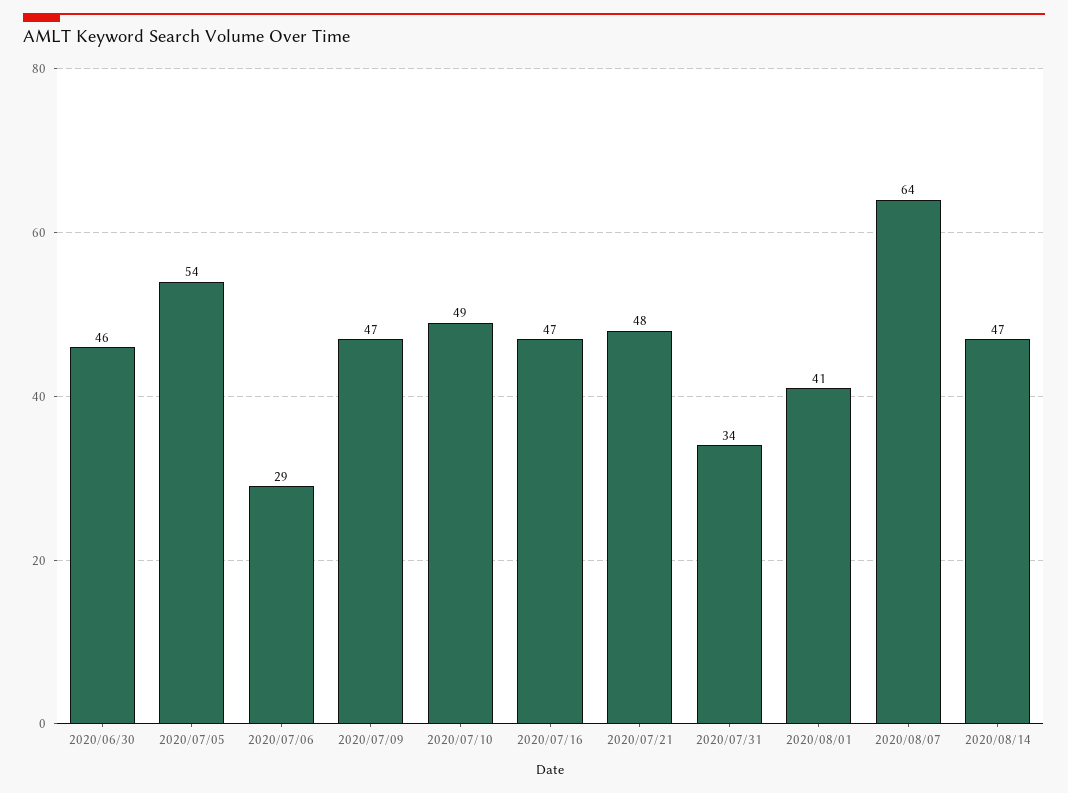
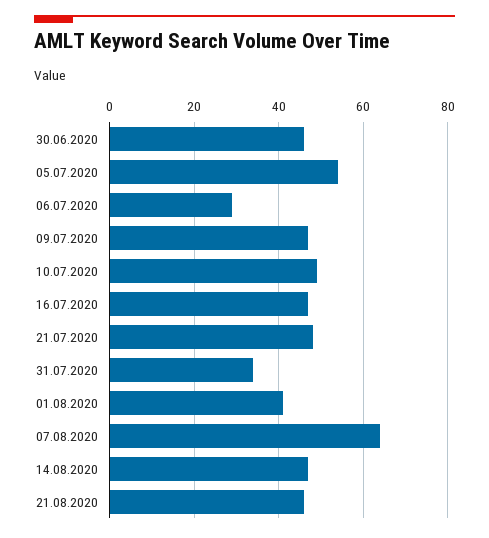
21.08.2020: none -> 45

